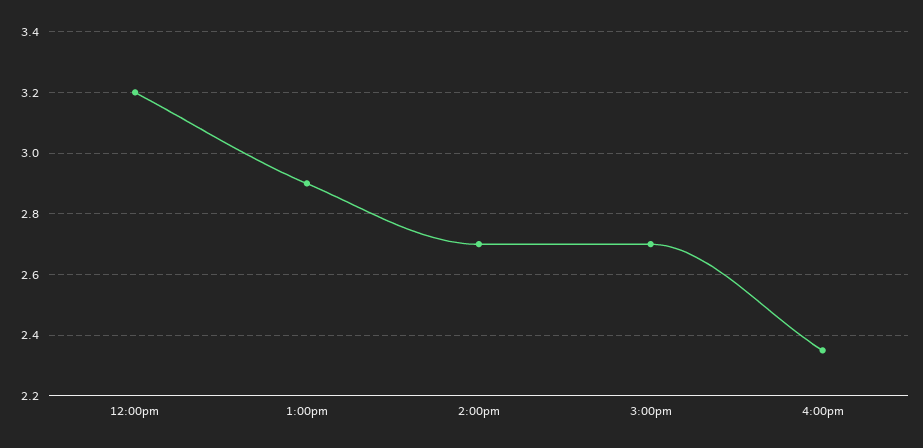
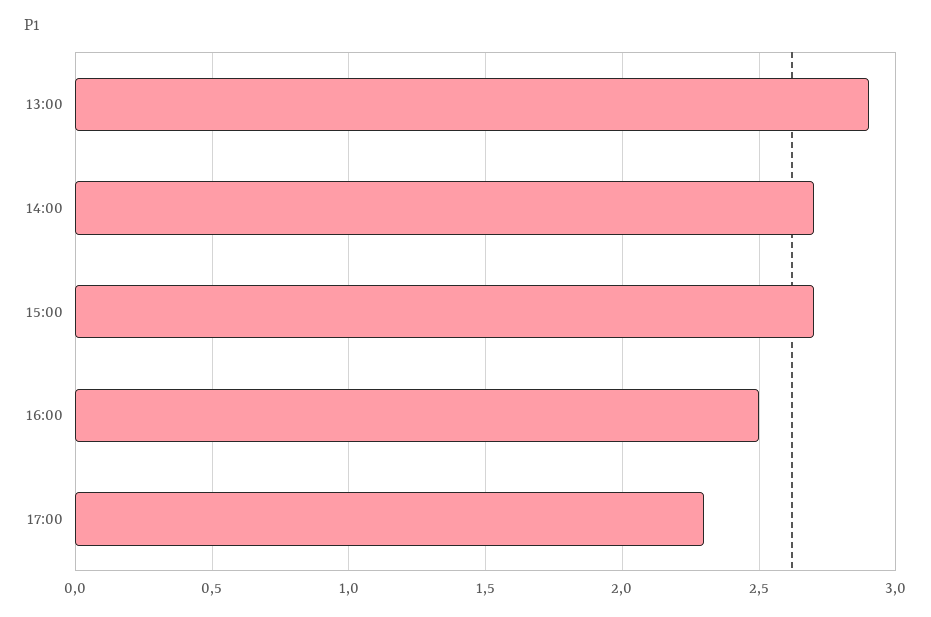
12:00pm: 3.2 -> none
4:00pm: 2.35 -> 2.5
17:00: none -> 2.3

